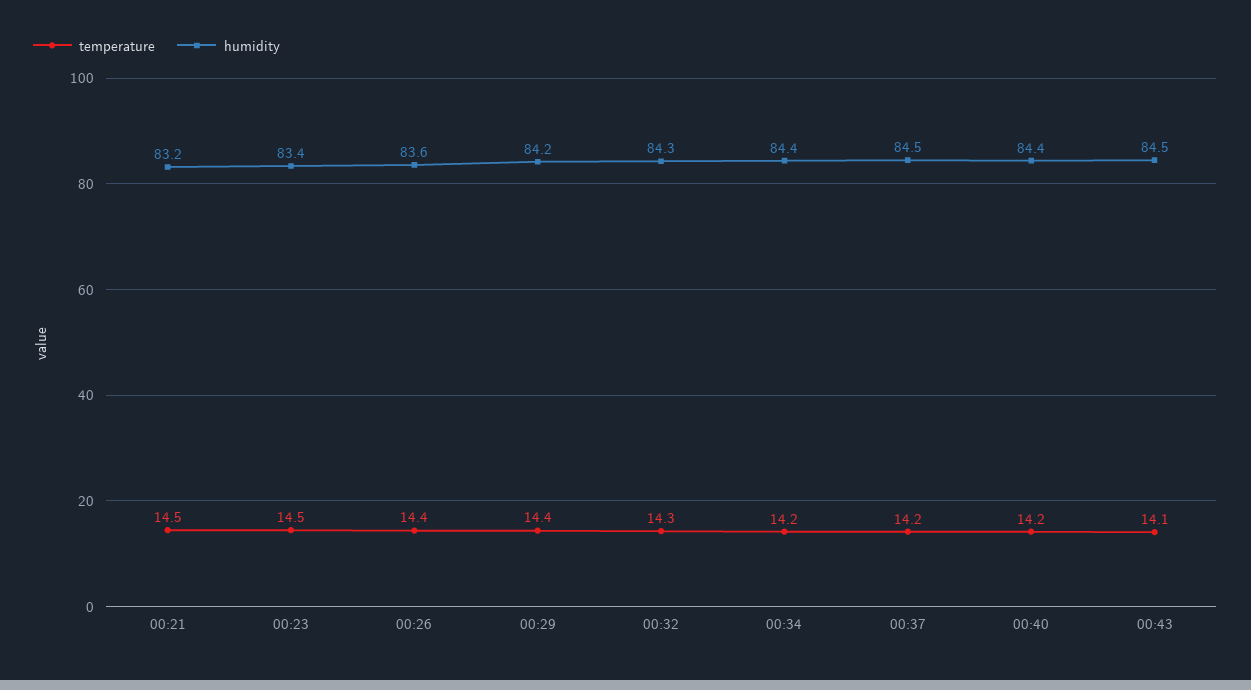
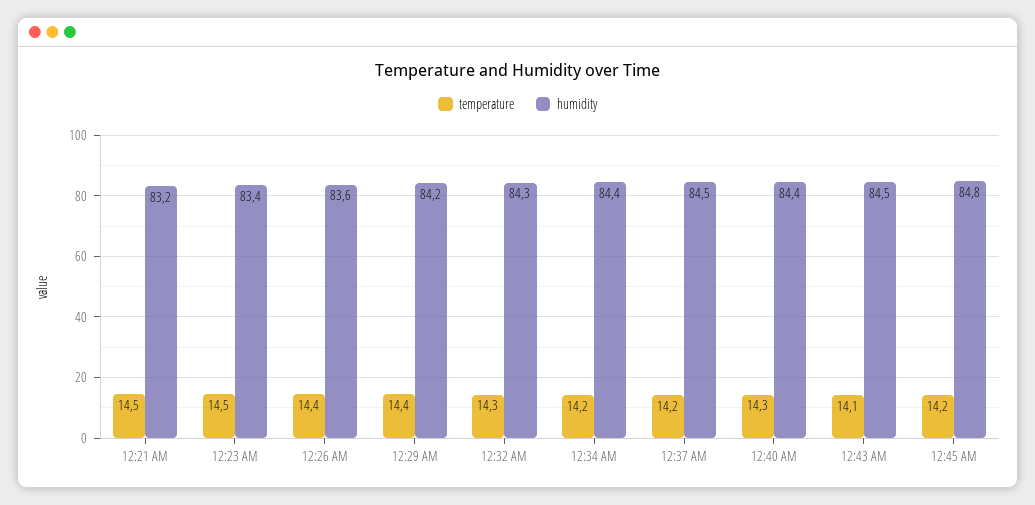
temperature, 00:40: 14.2 -> 14.3
temperature, 12:45 AM: none -> 14.2
humidity, 12:45 AM: none -> 84.8

